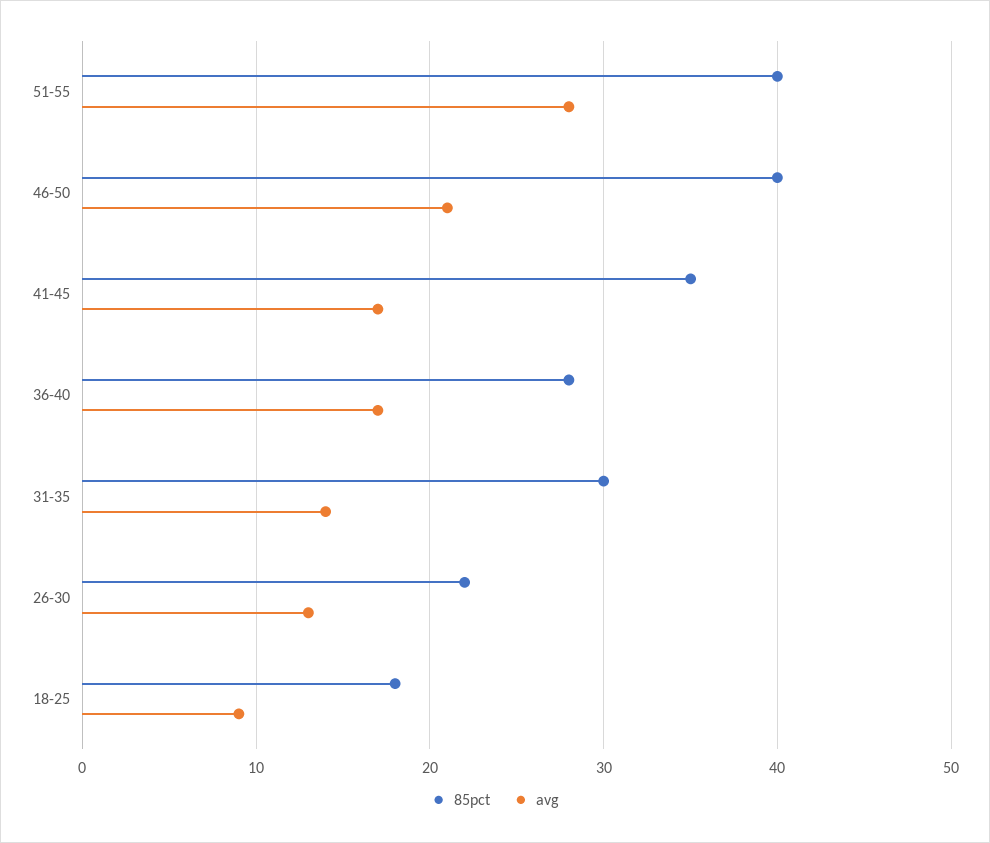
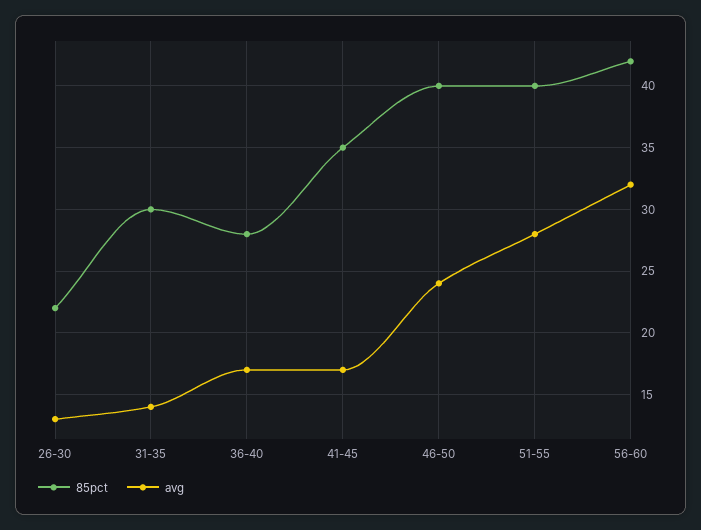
avg, 46-50: 21 -> 24
85pct, 18-25: 18 -> none
avg, 18-25: 9 -> none
85pct, 56-60: none -> 42
avg, 56-60: none -> 32

